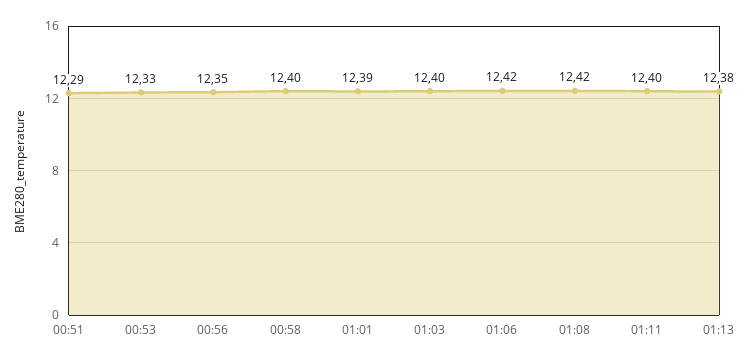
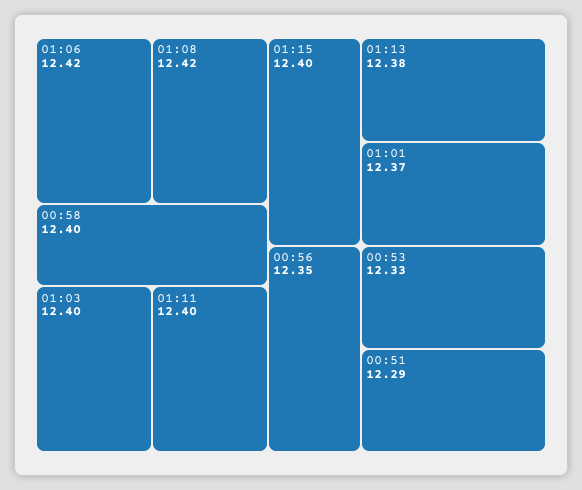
01:01: 12.39 -> 12.37
01:15: none -> 12.4

